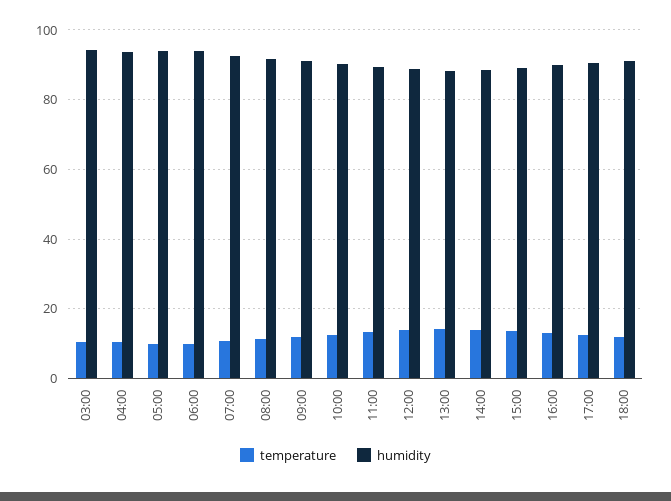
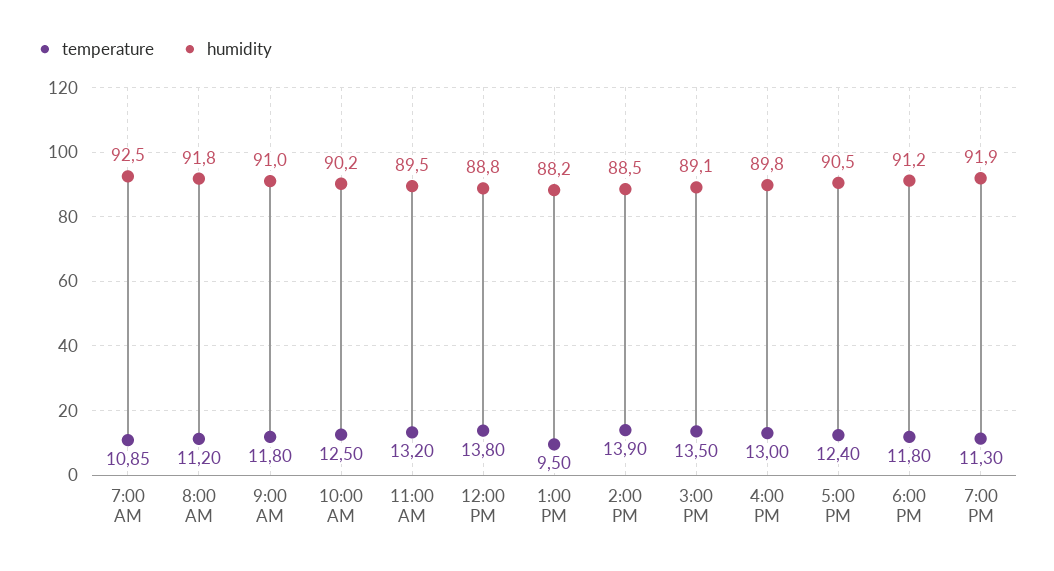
temperature, 03:00: 10 -> none
humidity, 03:00: 94 -> none
temperature, 04:00: 10 -> none
humidity, 04:00: 94 -> none
temperature, 05:00: 10 -> none
humidity, 05:00: 94 -> none
temperature, 06:00: 10 -> none
humidity, 06:00: 94 -> none
temperature, 13:00: 14 -> 9.5
temperature, 7:00 PM: none -> 11.3
humidity, 7:00 PM: none -> 91.9

